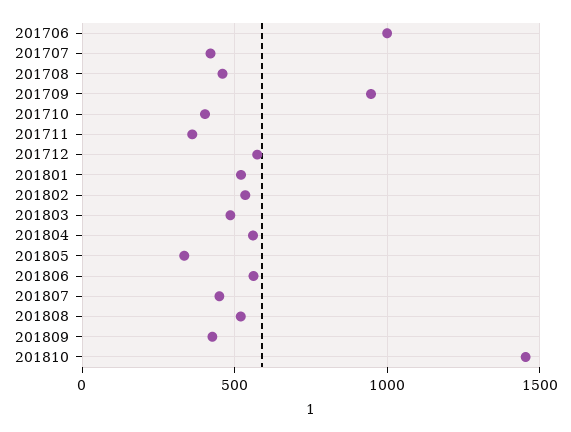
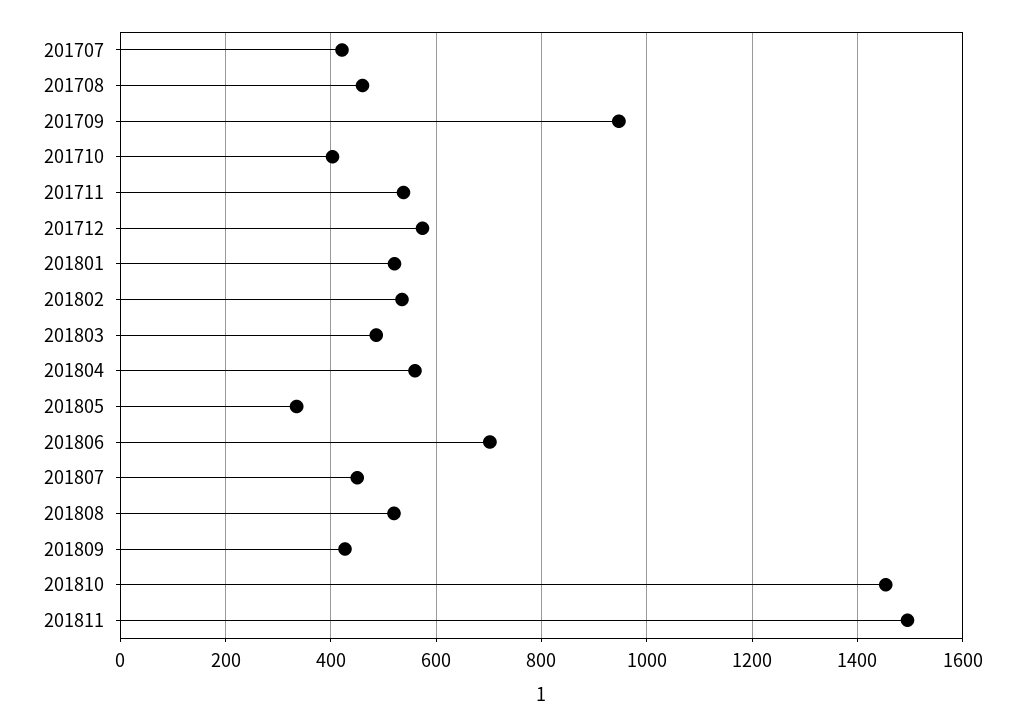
201706: 1000 -> none
201711: 350 -> 540
201806: 550 -> 700
201811: none -> 1500

